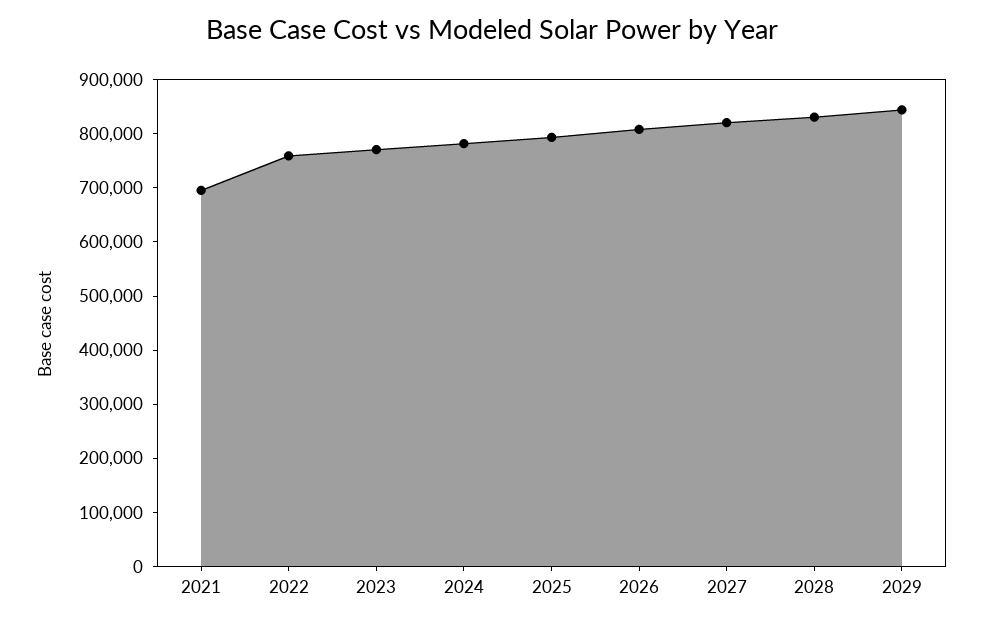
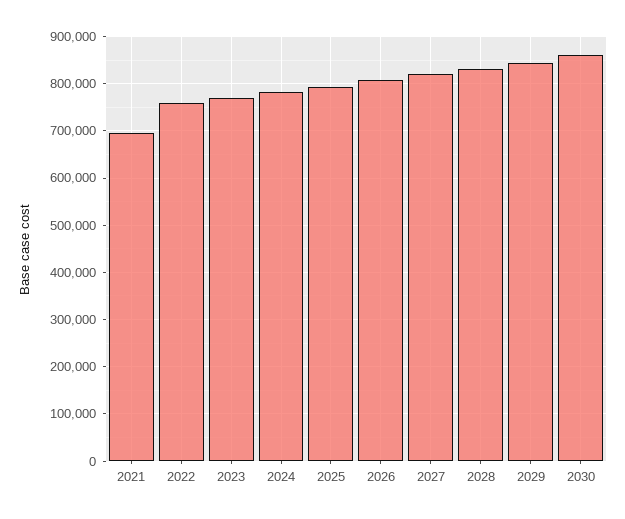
2030: none -> 860000

